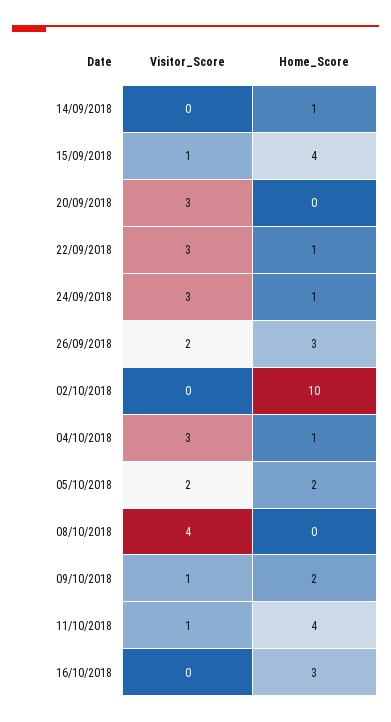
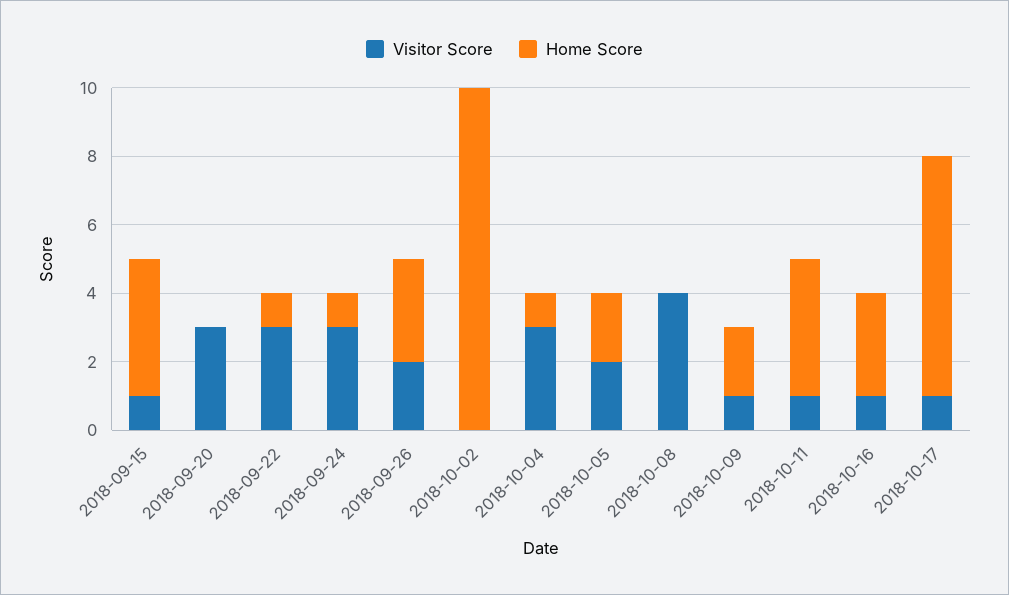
Visitor_Score, 14/09/2018: 0 -> none
Home_Score, 14/09/2018: 1 -> none
Visitor_Score, 16/10/2018: 0 -> 1
Visitor_Score, 2018-10-17: none -> 1
Home_Score, 2018-10-17: none -> 7

